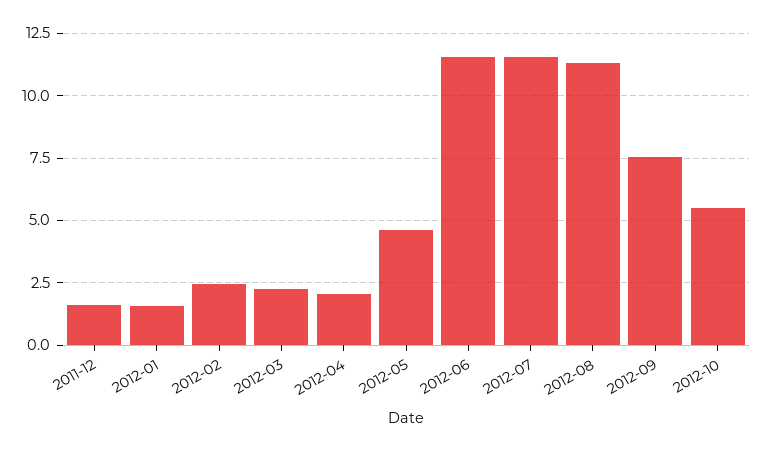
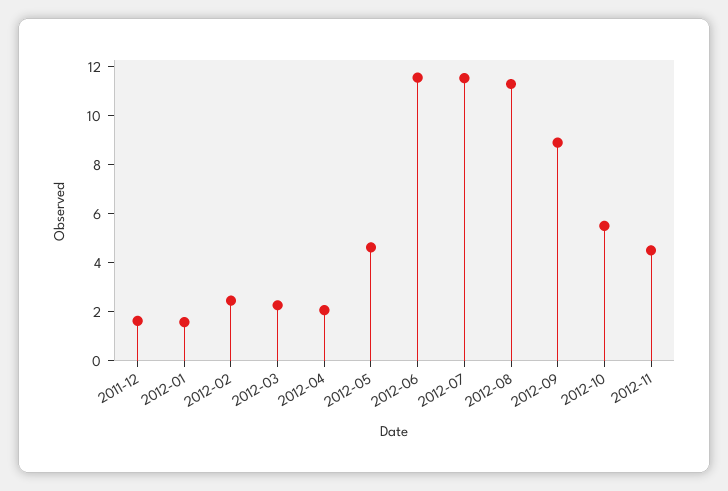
2012-09: 7.5 -> 9
2012-11: none -> 4.5

